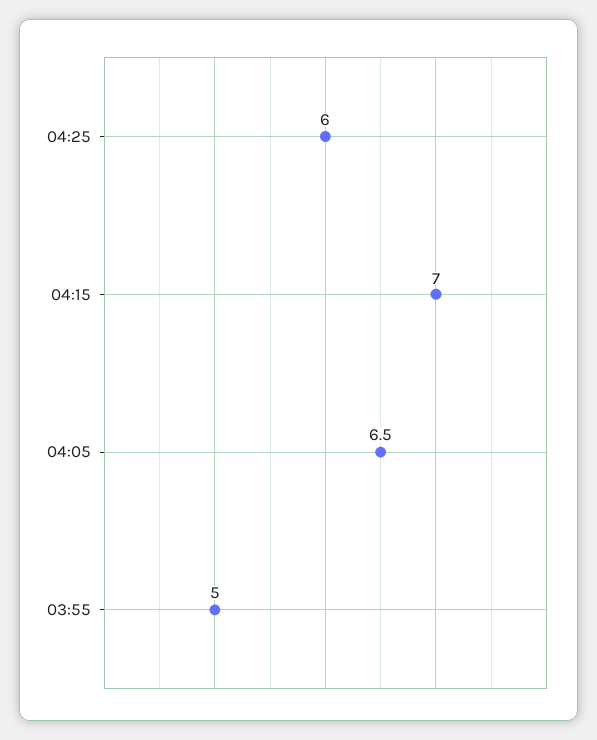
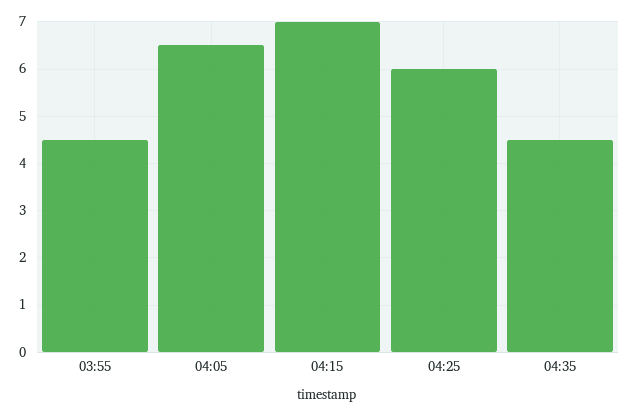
03:55: 5 -> 4.5
04:35: none -> 4.5

